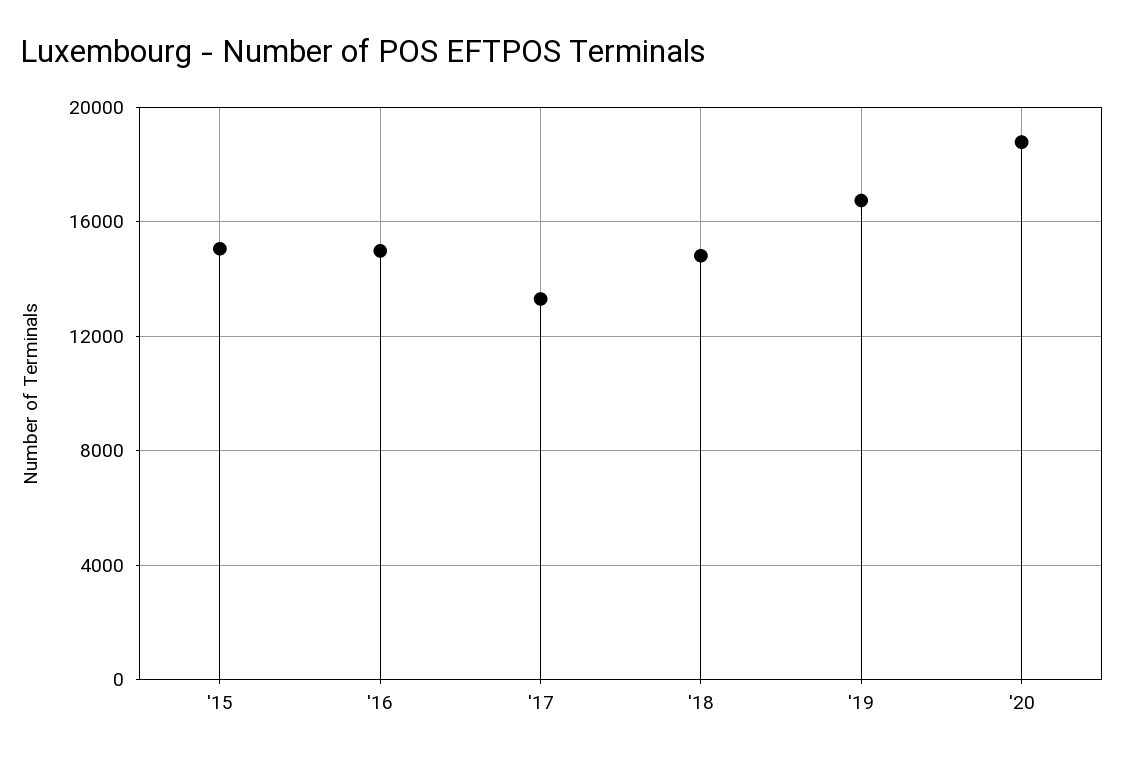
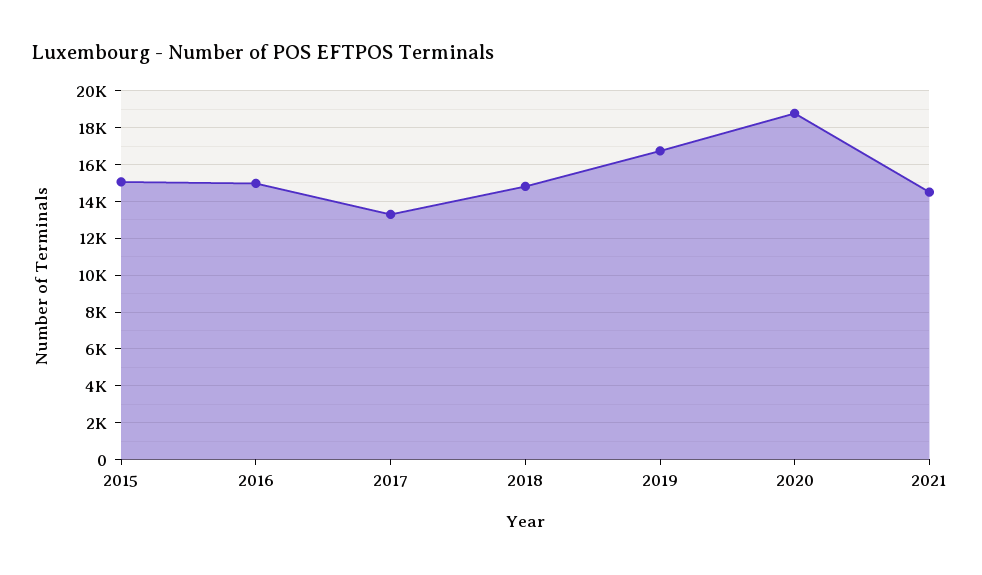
2021: none -> 14500

